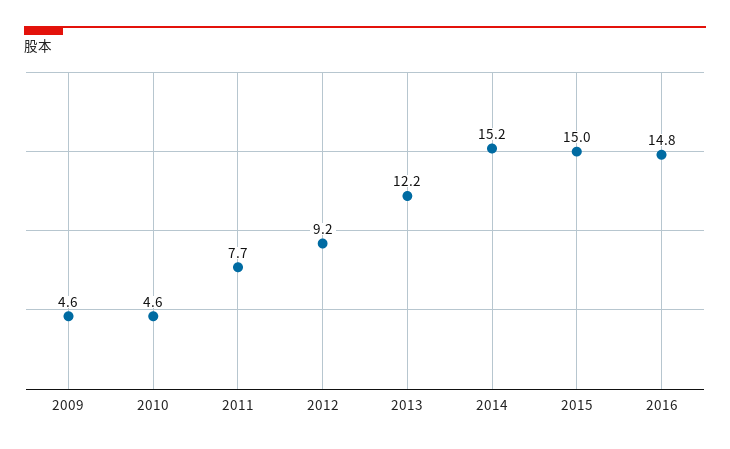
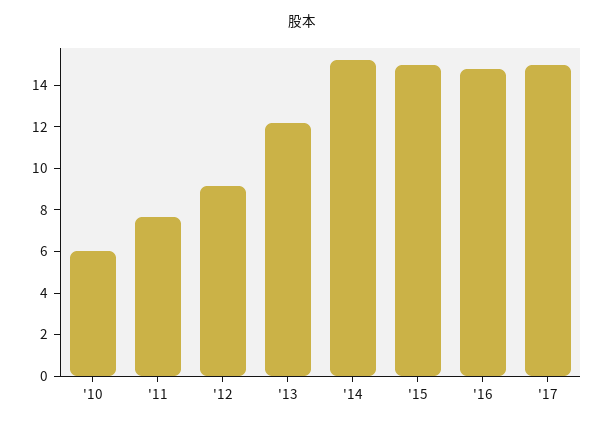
2009: 4.6 -> none
2010: 4.6 -> 6
'17: none -> 15

